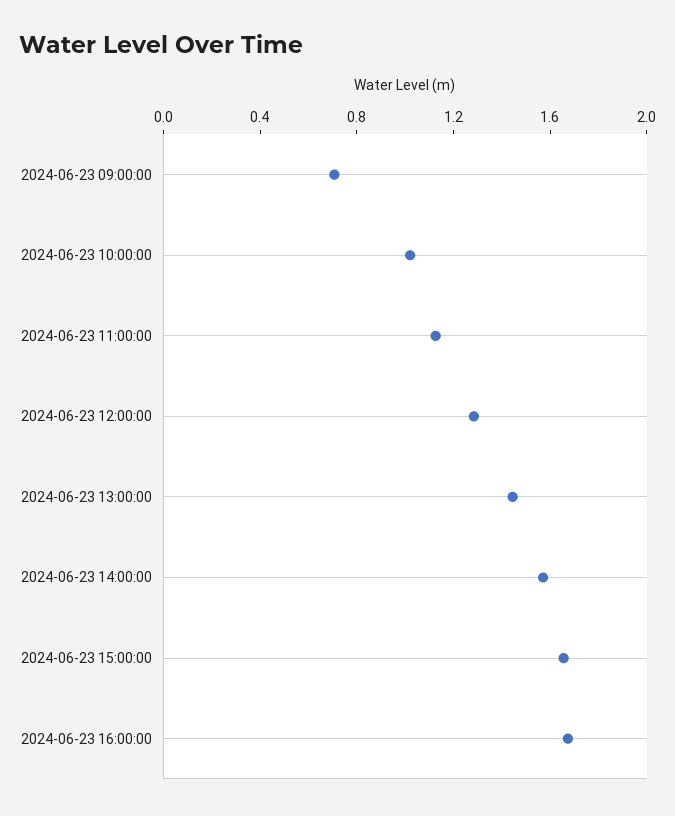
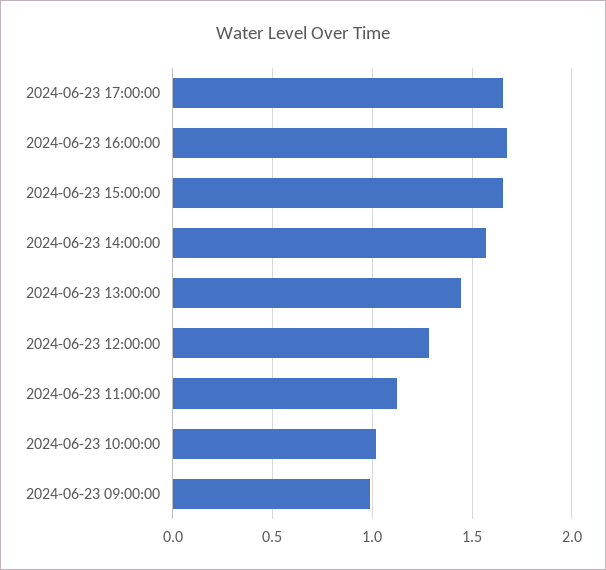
2024-06-23 09:00:00: 0.7 -> 1
2024-06-23 17:00:00: none -> 1.65

